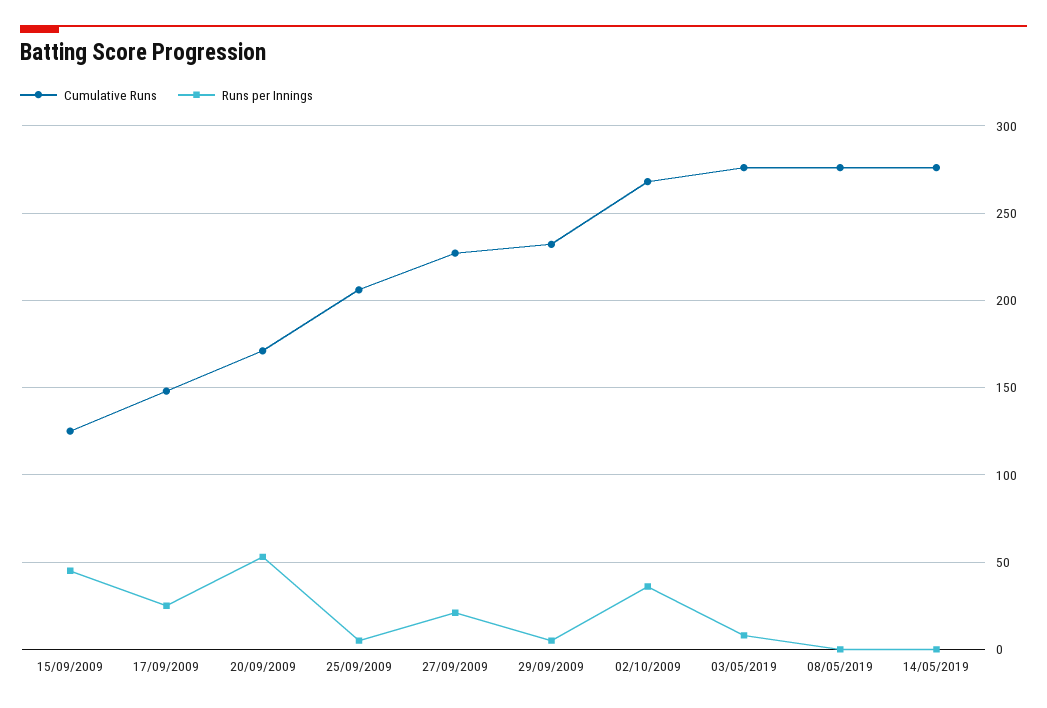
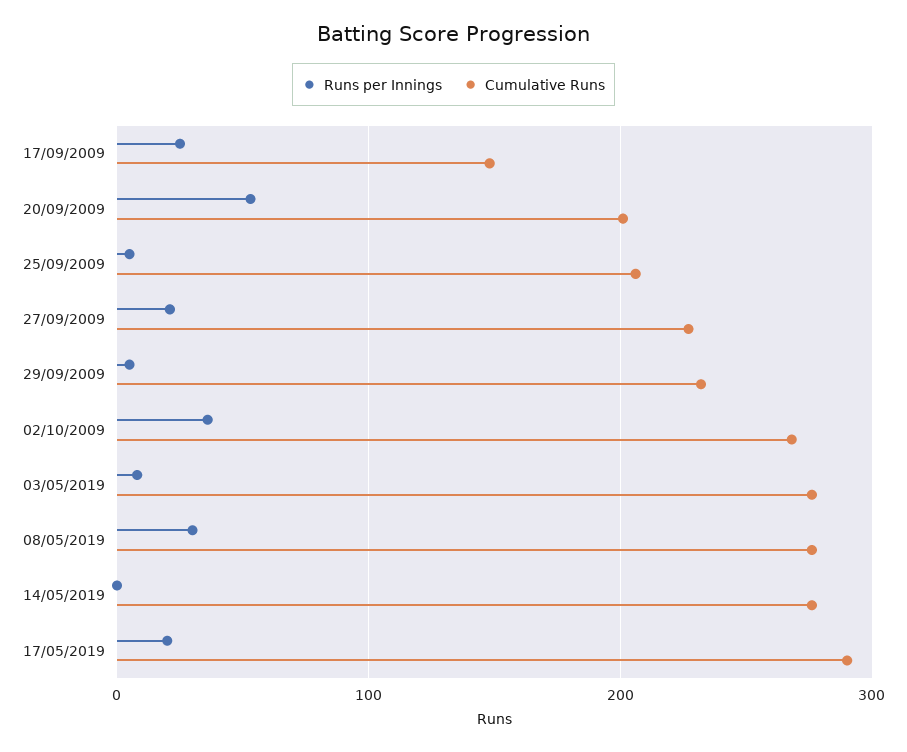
Cumulative Runs, 15/09/2009: 125 -> none
Runs per Innings, 15/09/2009: 45 -> none
Cumulative Runs, 20/09/2009: 170 -> 200
Runs per Innings, 08/05/2019: 0 -> 30
Runs per Innings, 17/05/2019: none -> 20
Cumulative Runs, 17/05/2019: none -> 290

